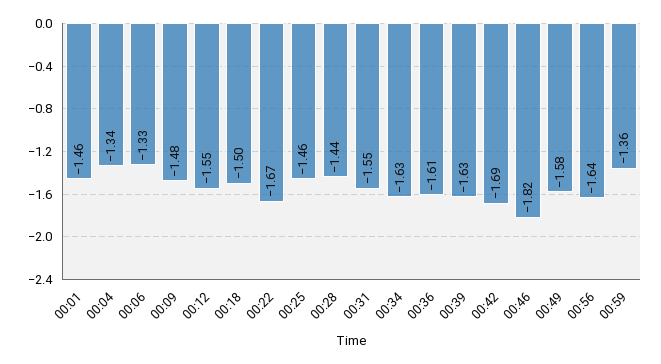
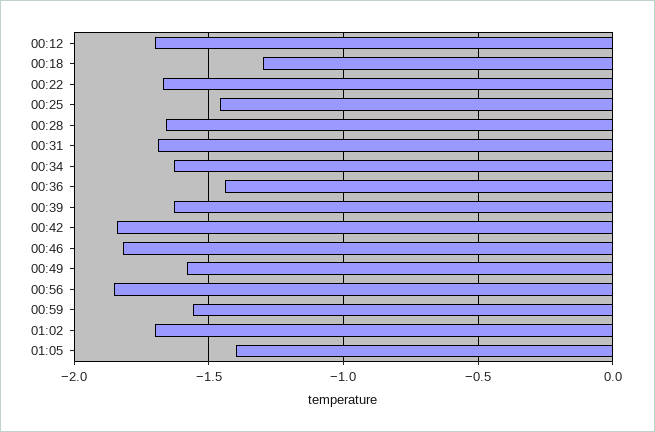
00:01: -1.46 -> none
00:04: -1.34 -> none
00:06: -1.33 -> none
00:09: -1.48 -> none
00:12: -1.55 -> -1.7
00:18: -1.5 -> -1.3
00:28: -1.44 -> -1.65
00:31: -1.55 -> -1.7
00:36: -1.61 -> -1.45
00:42: -1.69 -> -1.85
00:56: -1.64 -> -1.85
00:59: -1.36 -> -1.55
01:02: none -> -1.7
01:05: none -> -1.4

